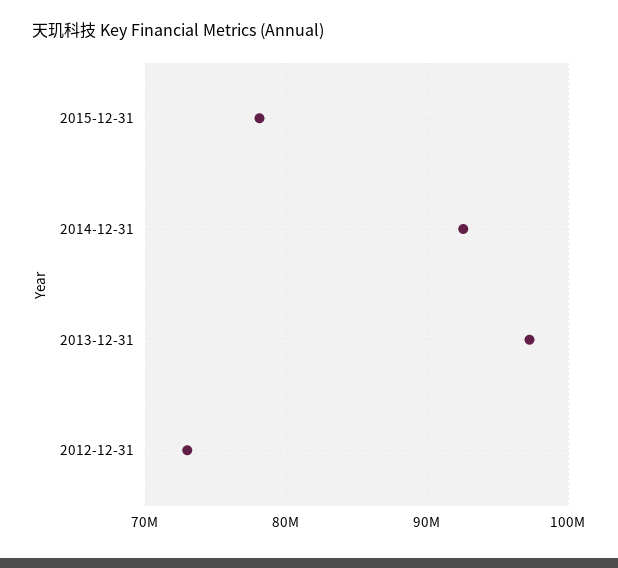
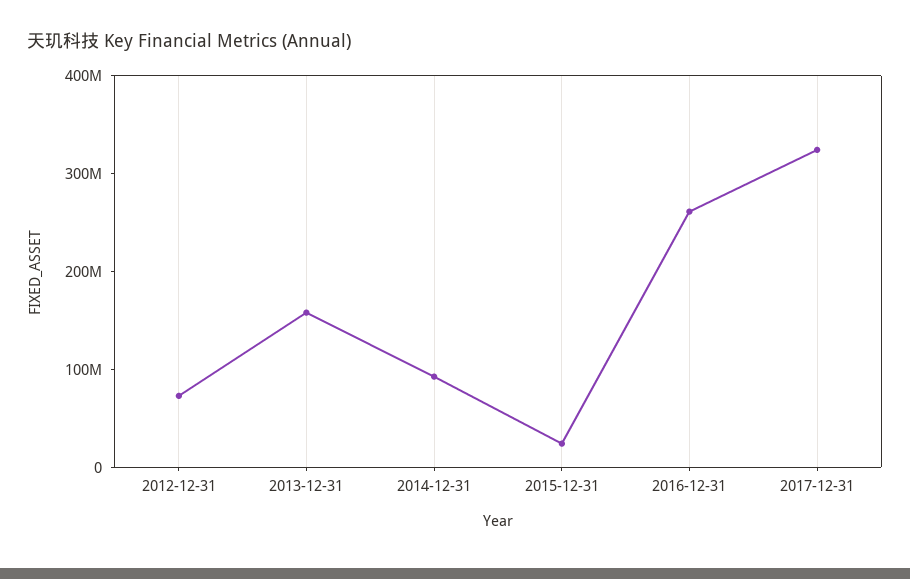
2015-12-31: 78000000 -> 20000000
2013-12-31: 97000000 -> 160000000
2016-12-31: none -> 260000000
2017-12-31: none -> 320000000

